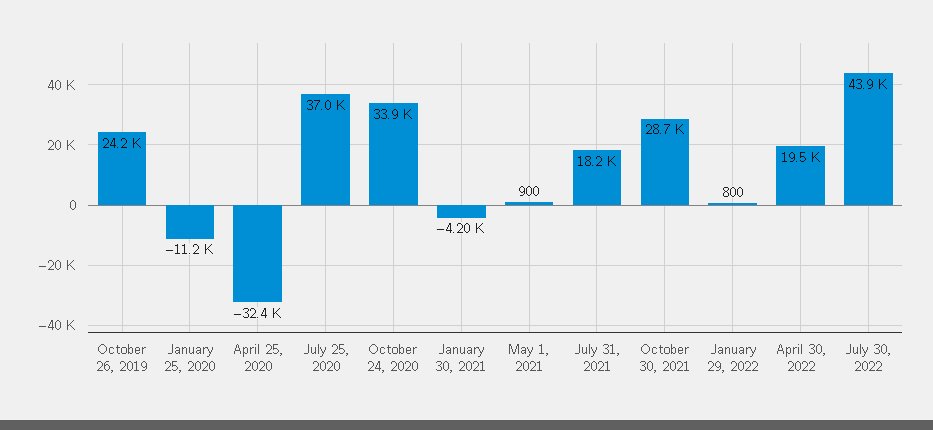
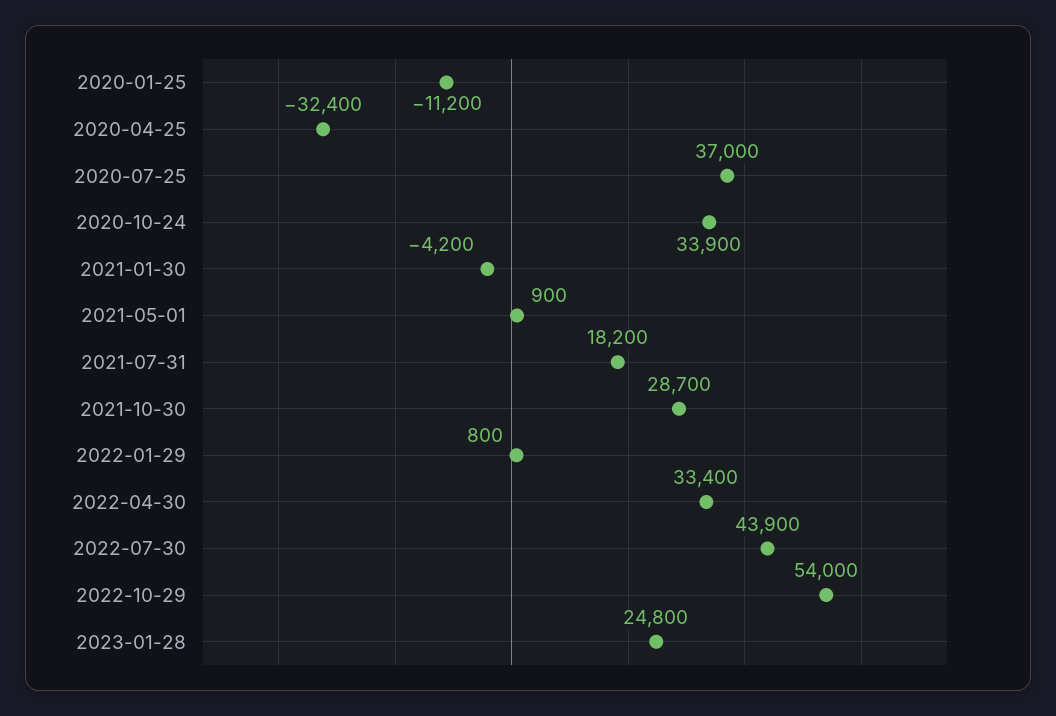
October 26, 2019: 24200 -> none
April 30, 2022: 19500 -> 33400
2022-10-29: none -> 54000
2023-01-28: none -> 24800

